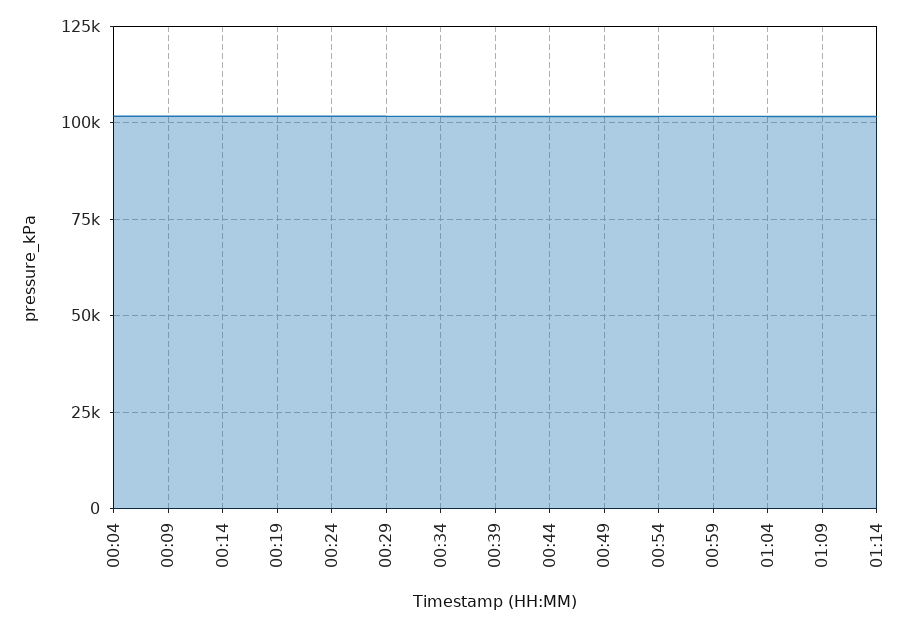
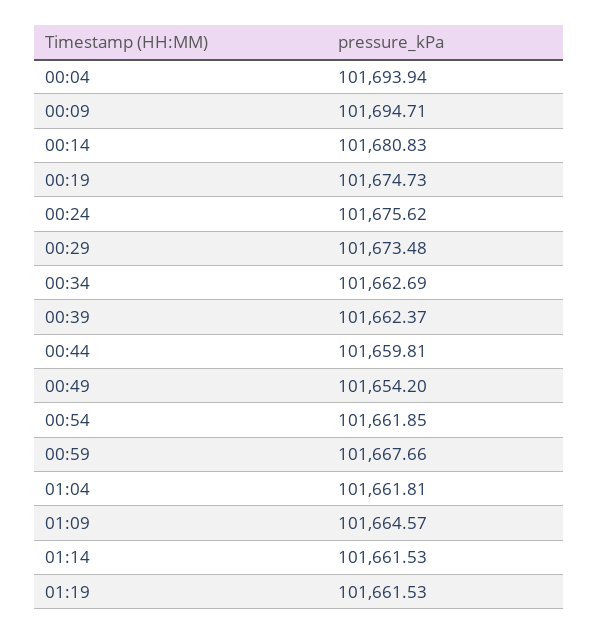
01:19: none -> 101661.53

